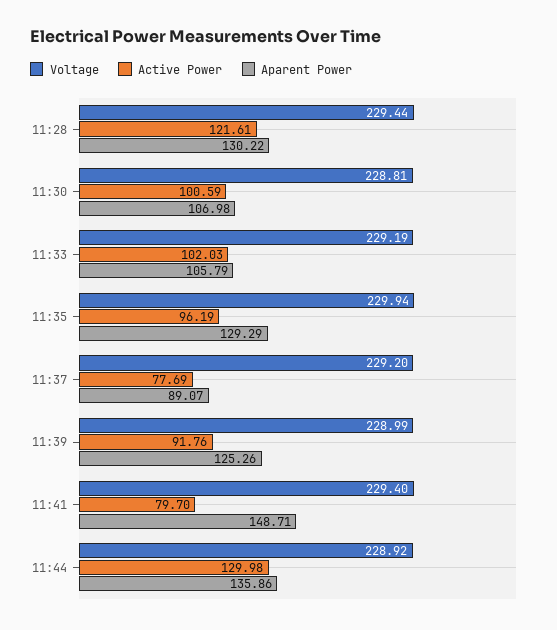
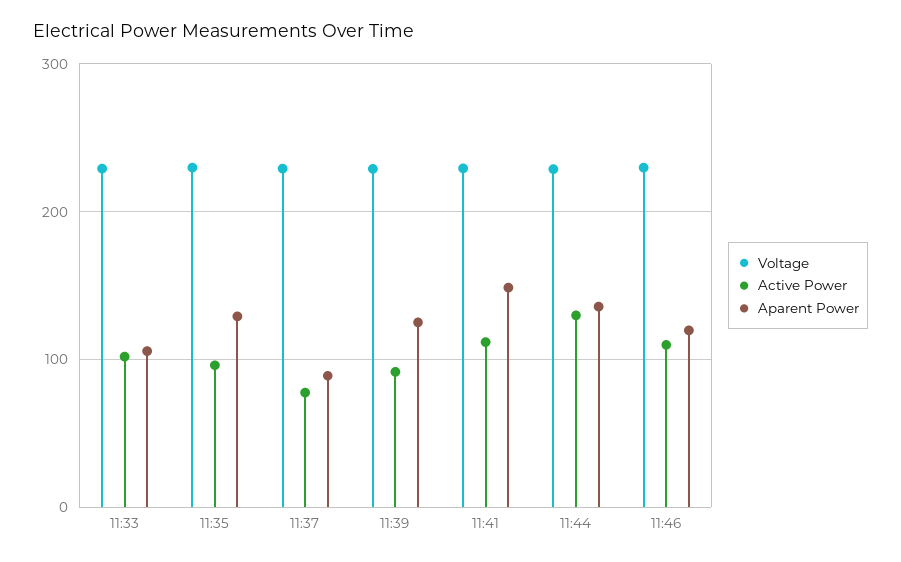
Voltage, 11:28: 229.44 -> none
Active Power, 11:28: 121.61 -> none
Aparent Power, 11:28: 130.22 -> none
Voltage, 11:30: 228.81 -> none
Active Power, 11:30: 100.59 -> none
Aparent Power, 11:30: 106.98 -> none
Active Power, 11:41: 79.7 -> 110
Voltage, 11:46: none -> 230
Active Power, 11:46: none -> 110
Aparent Power, 11:46: none -> 120

